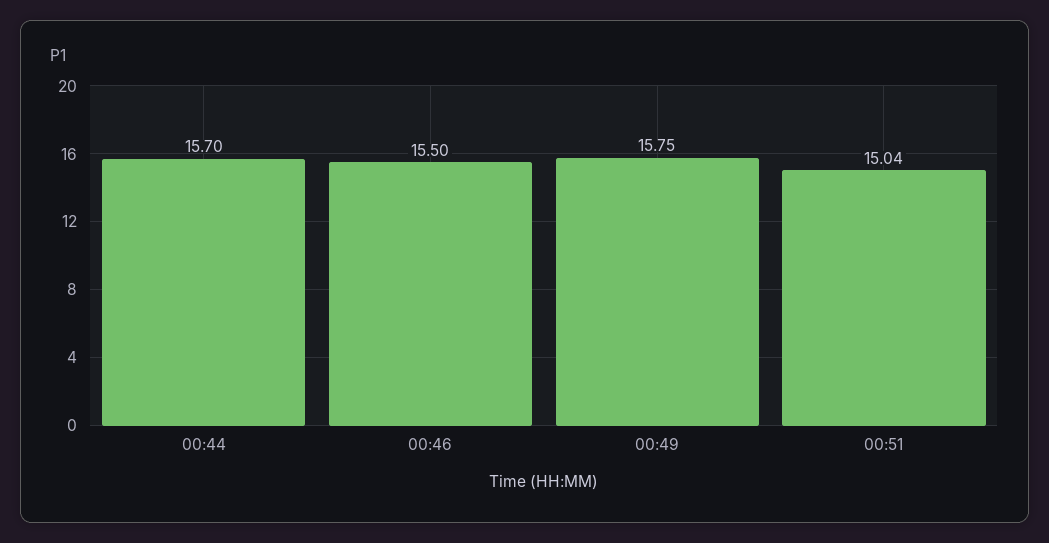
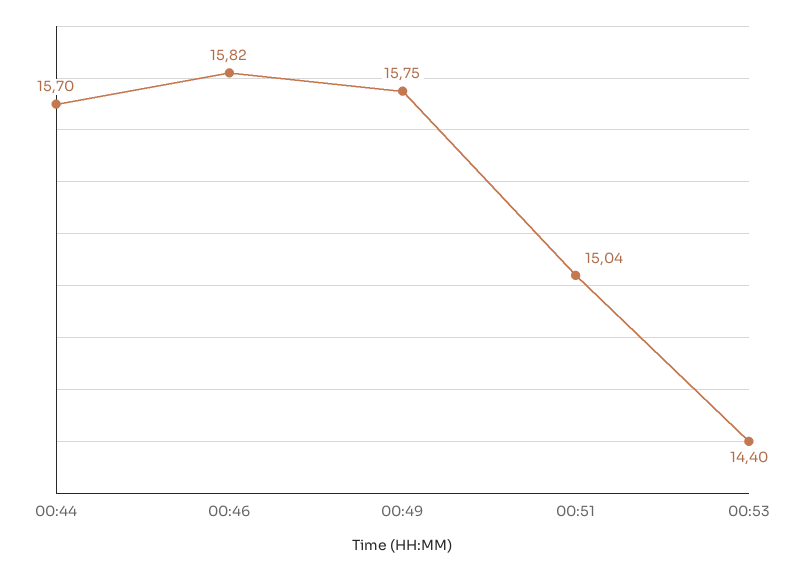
00:46: 15.5 -> 15.82
00:53: none -> 14.4

